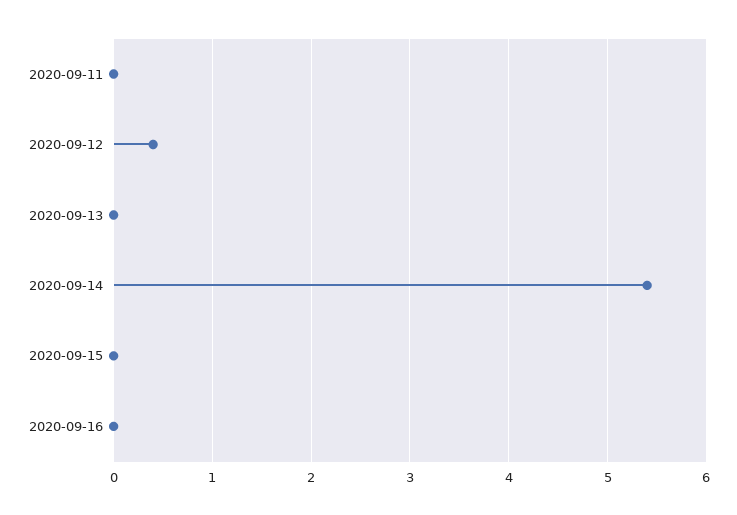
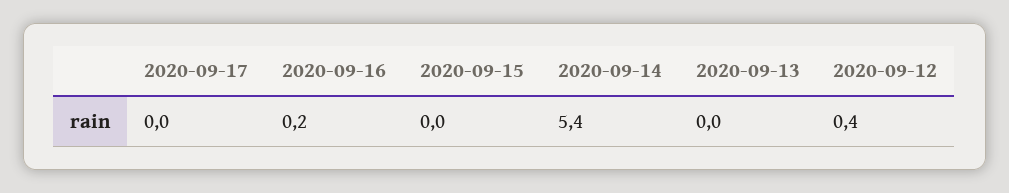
2020-09-11: 0 -> none
2020-09-16: 0 -> 0.2
2020-09-17: none -> 0

